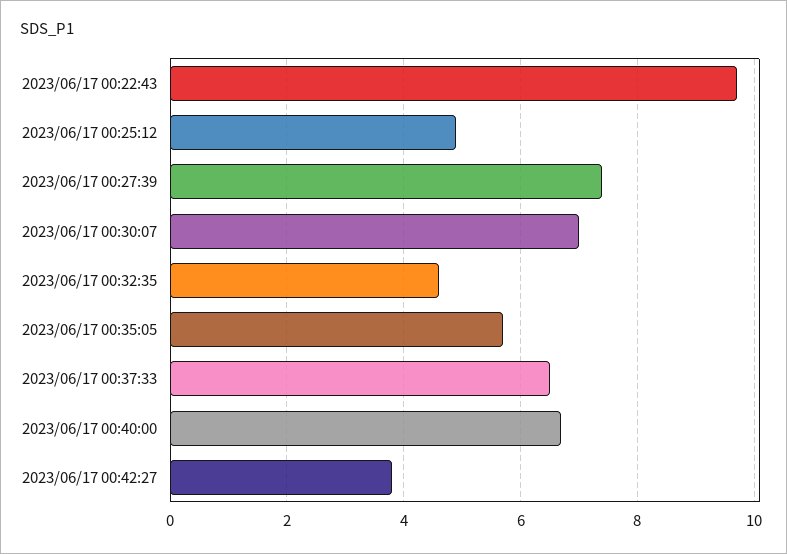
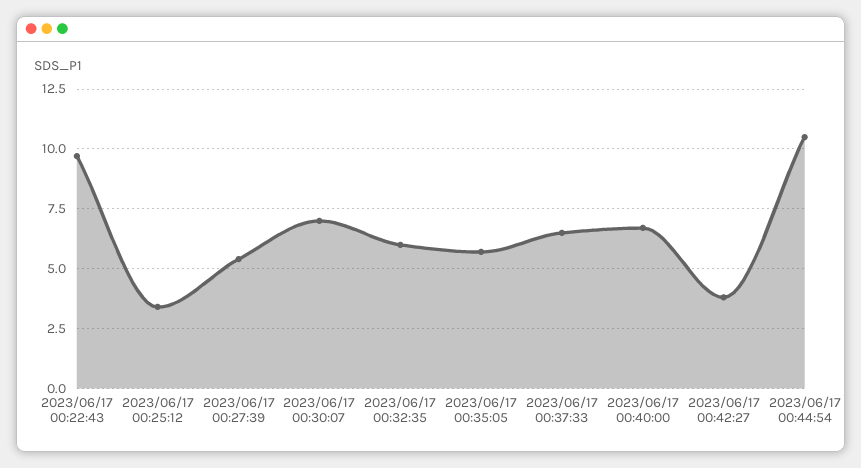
2023/06/17 00:25:12: 5 -> 3.5
2023/06/17 00:27:39: 7.5 -> 5.5
2023/06/17 00:32:35: 4.5 -> 6
2023/06/17 00:44:54: none -> 10.5

